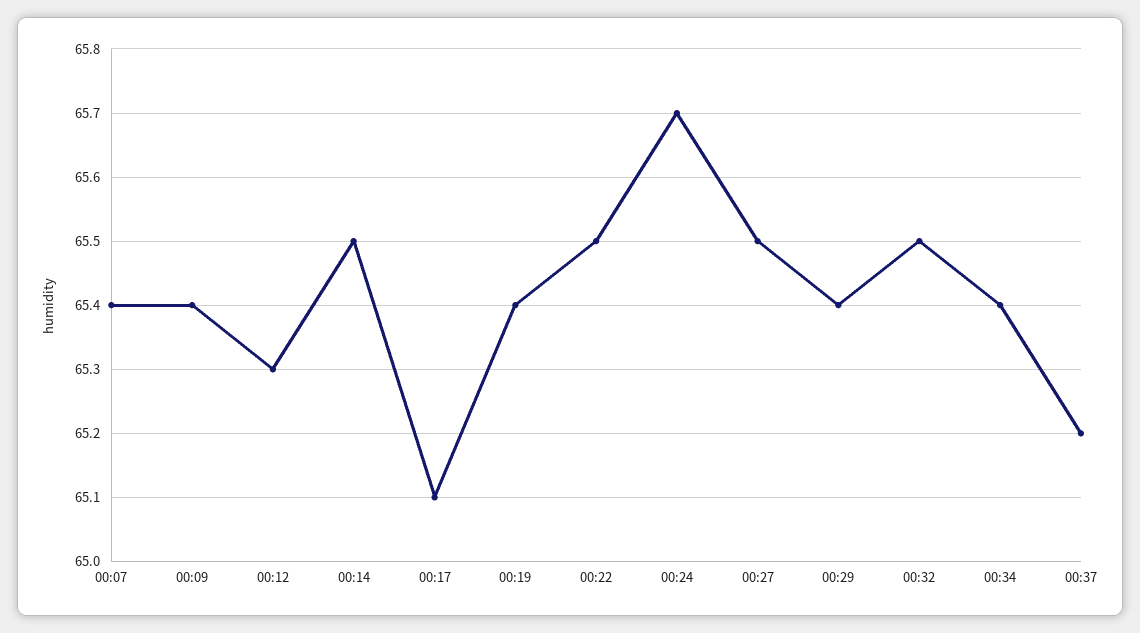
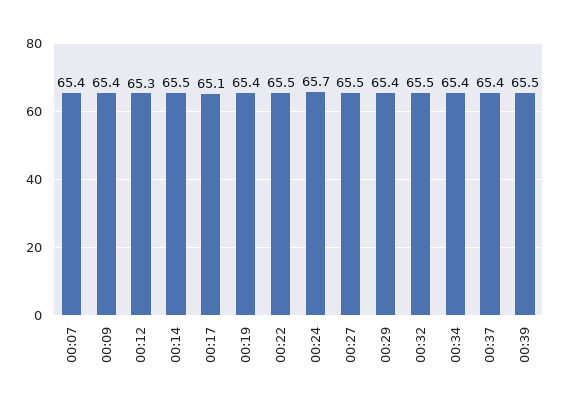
00:37: 65.2 -> 65.4
00:39: none -> 65.5

